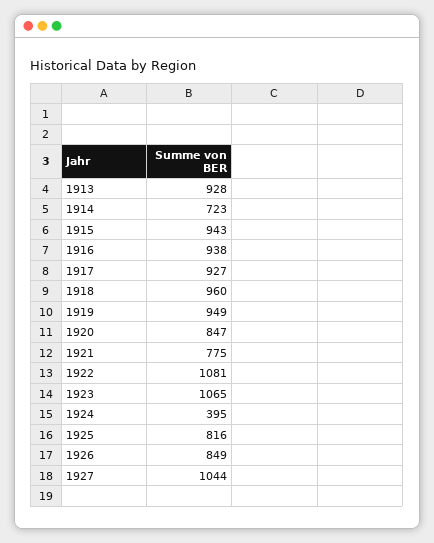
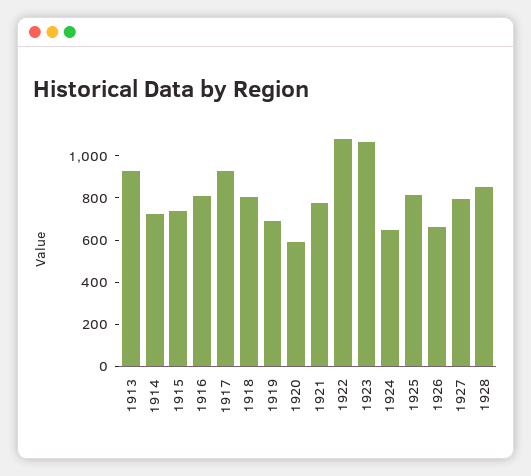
1915: 943 -> 750
1916: 938 -> 800
1918: 960 -> 800
1919: 949 -> 700
1920: 847 -> 600
1924: 395 -> 650
1926: 849 -> 650
1927: 1044 -> 800
1928: none -> 850

